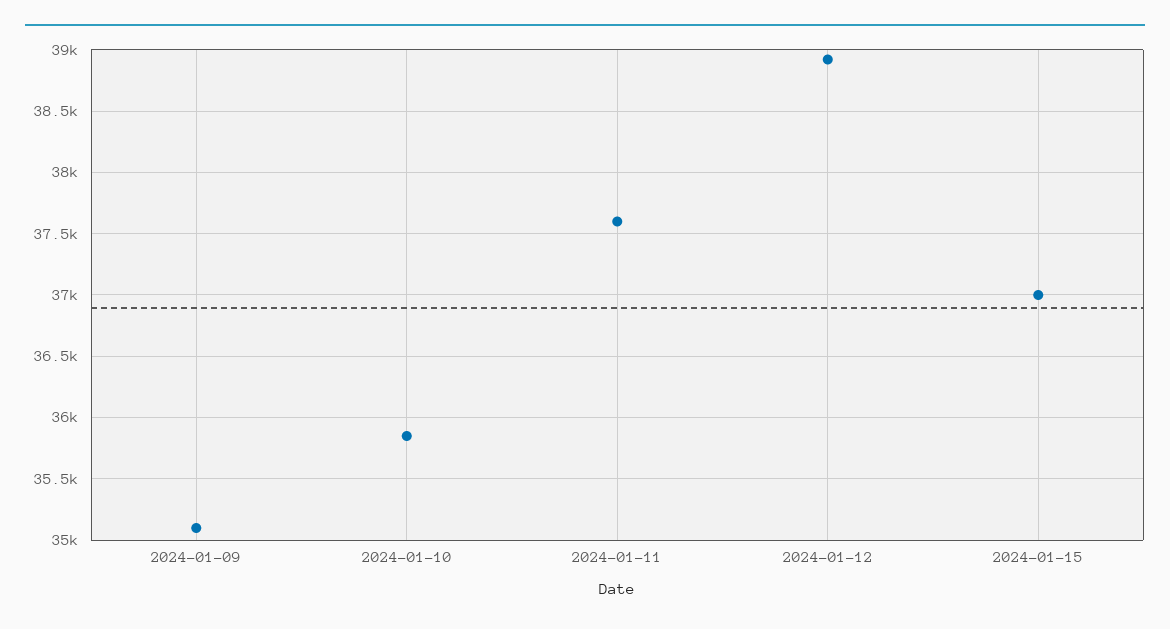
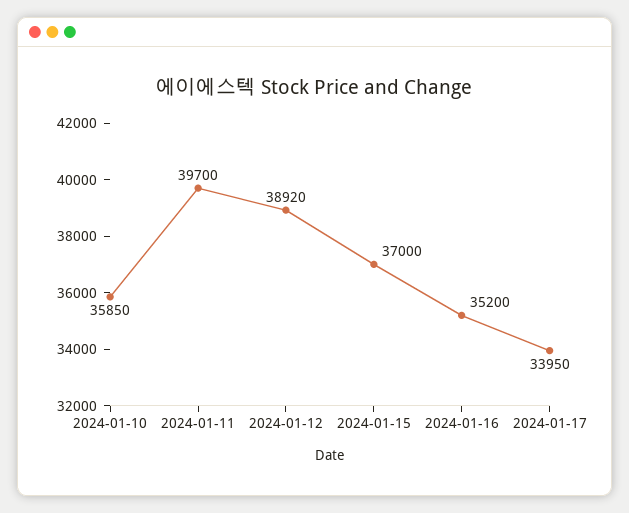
2024-01-09: 35100 -> none
2024-01-11: 37600 -> 39700
2024-01-16: none -> 35200
2024-01-17: none -> 33950

